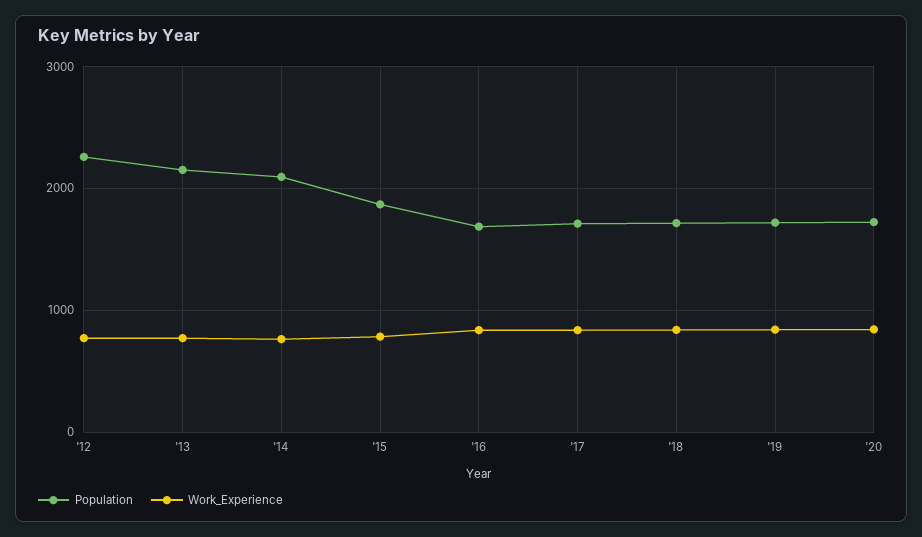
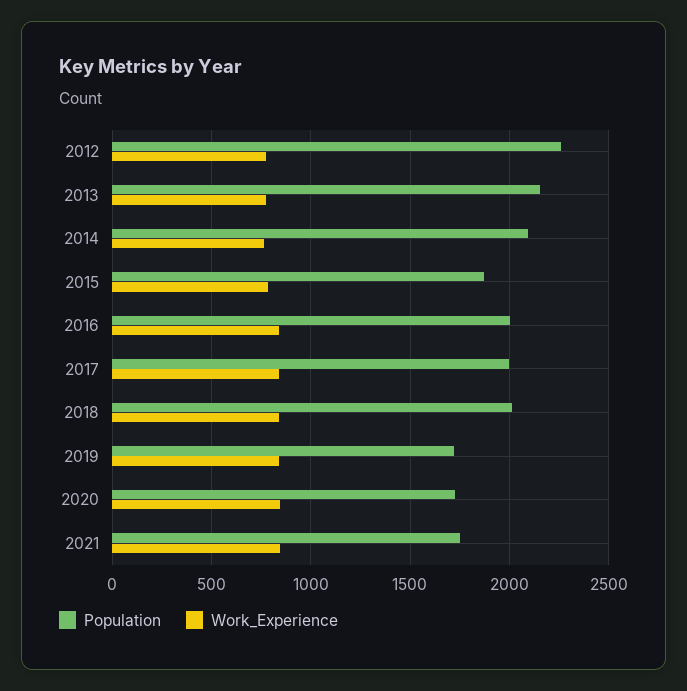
Population, '16: 1700 -> 2000
Population, '17: 1700 -> 2000
Population, '18: 1700 -> 2000
Population, 2021: none -> 1750
Work_Experience, 2021: none -> 850

